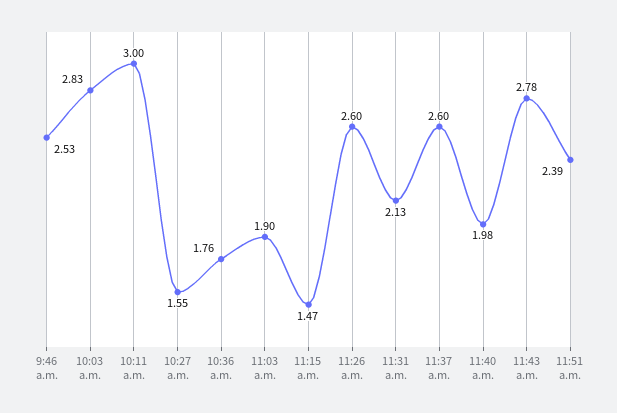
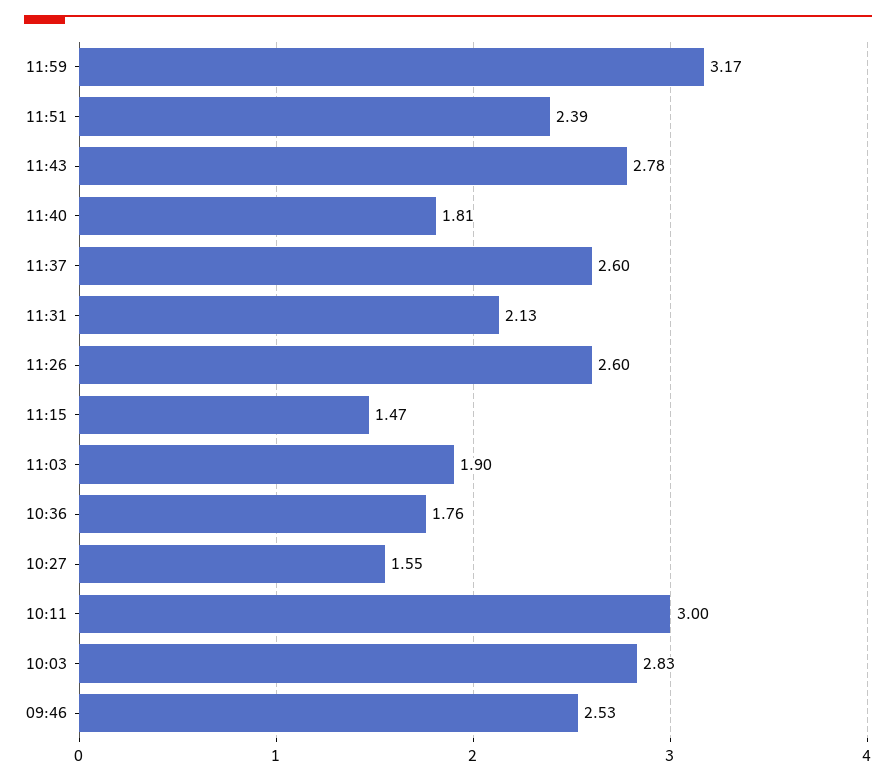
11:40 a.m.: 1.98 -> 1.81
11:59: none -> 3.17

